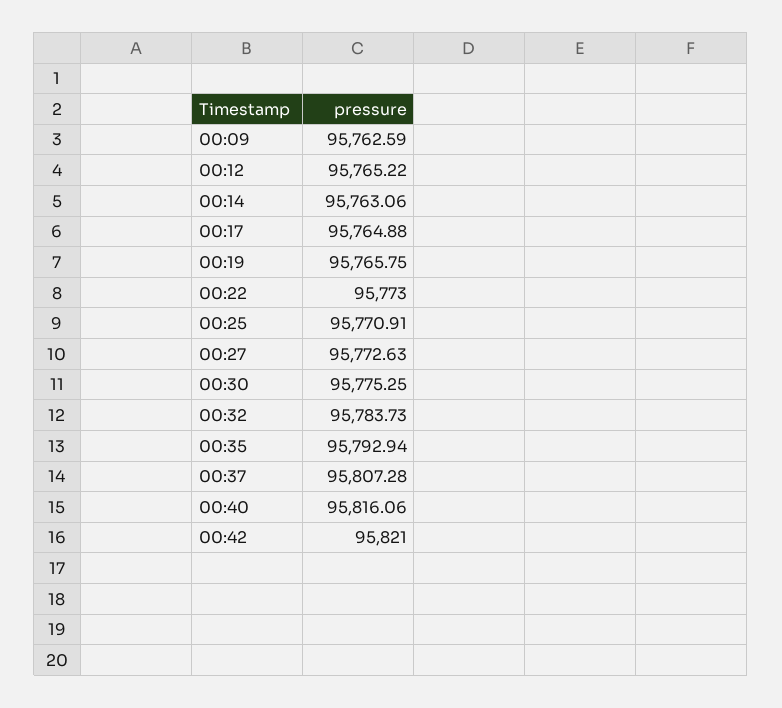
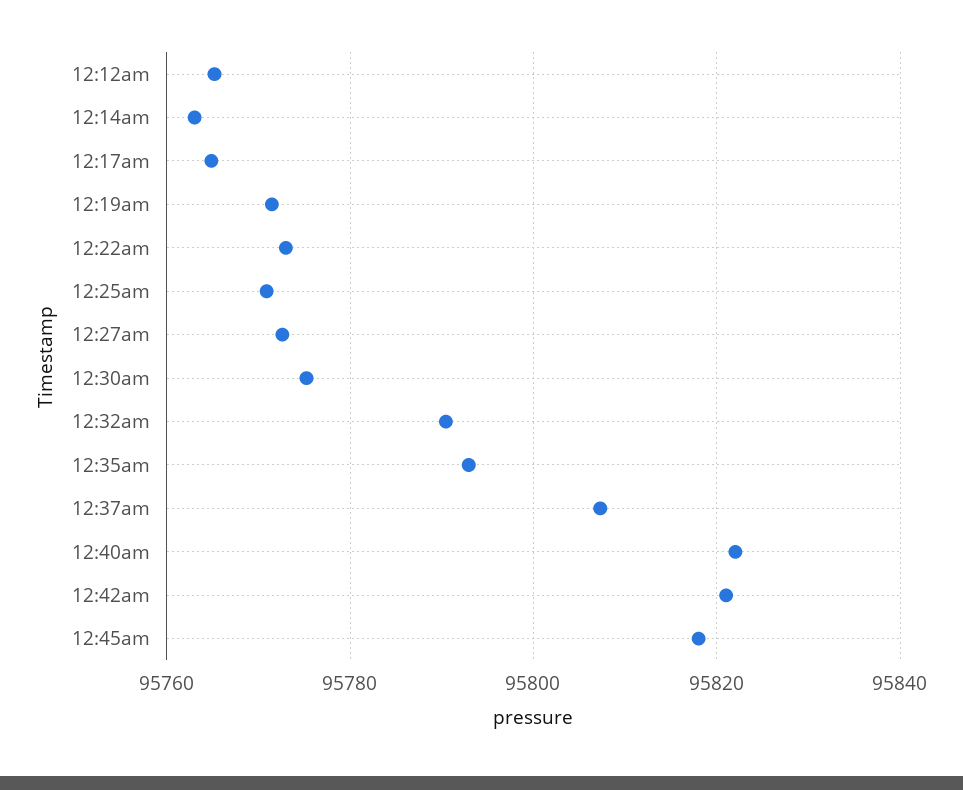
00:09: 95762.59 -> none
00:19: 95765.75 -> 95772
00:32: 95783.73 -> 95790
00:40: 95816.06 -> 95822
12:45am: none -> 95818

